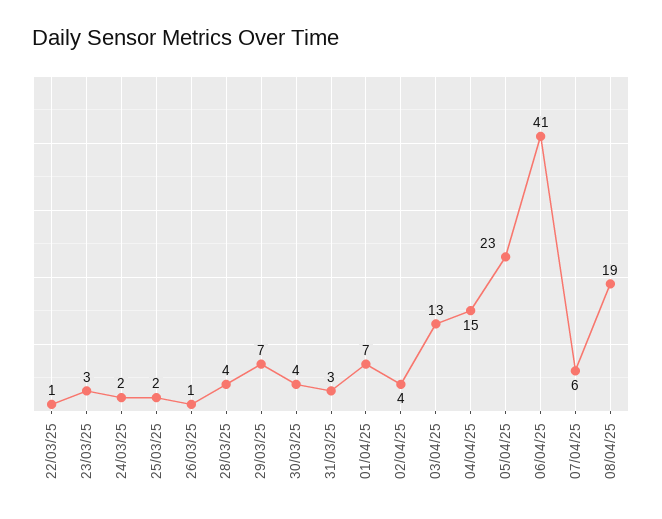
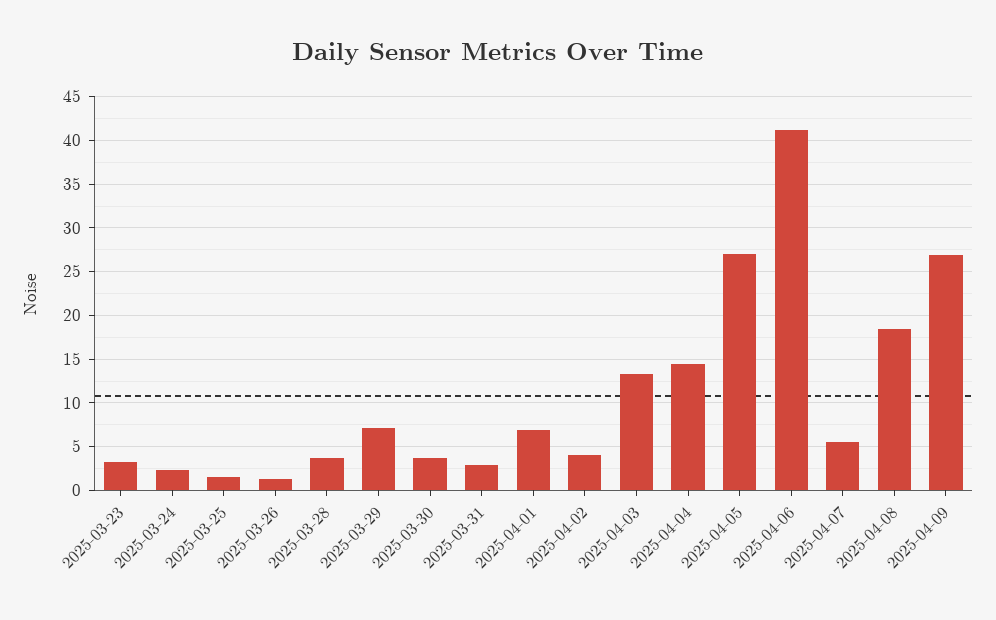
22/03/25: 1 -> none
05/04/25: 23 -> 27
2025-04-09: none -> 27

